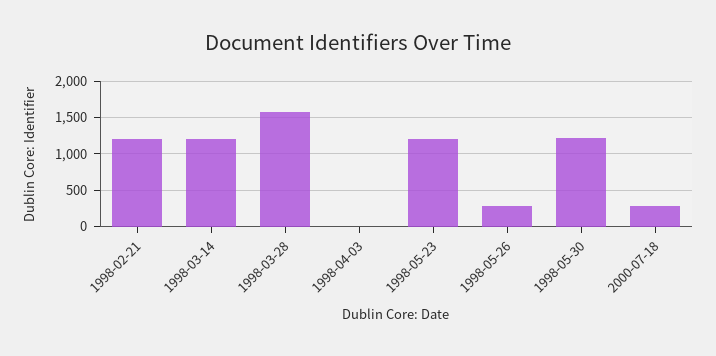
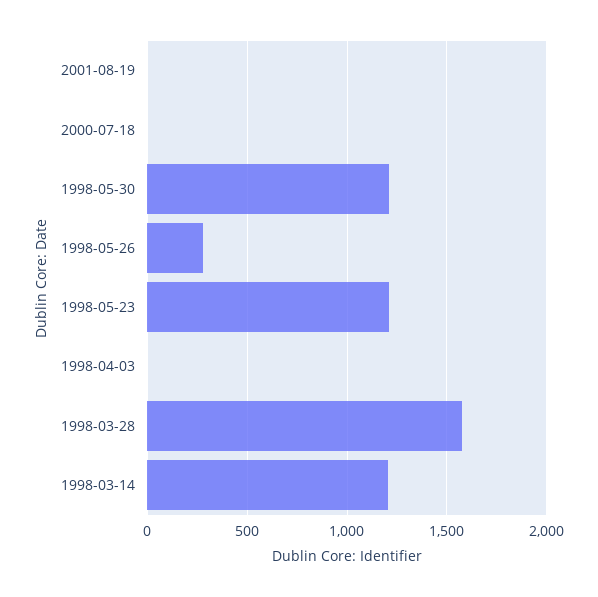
1998-02-21: 1200 -> none
2000-07-18: 300 -> 0
2001-08-19: none -> 0

